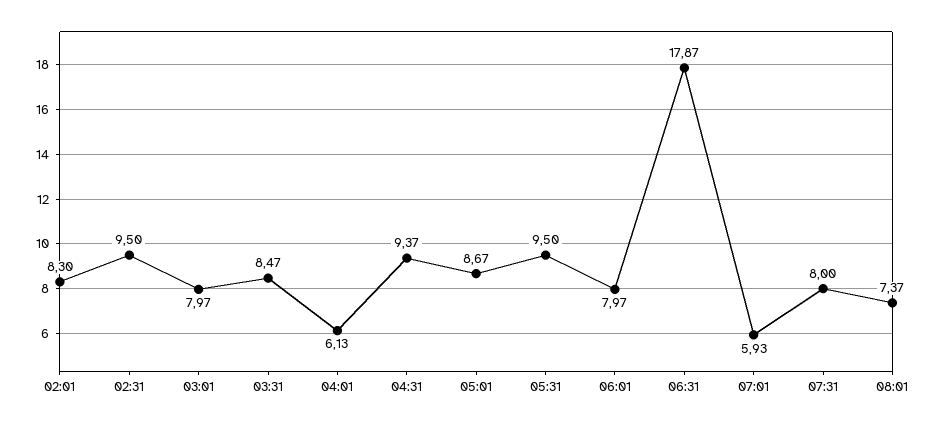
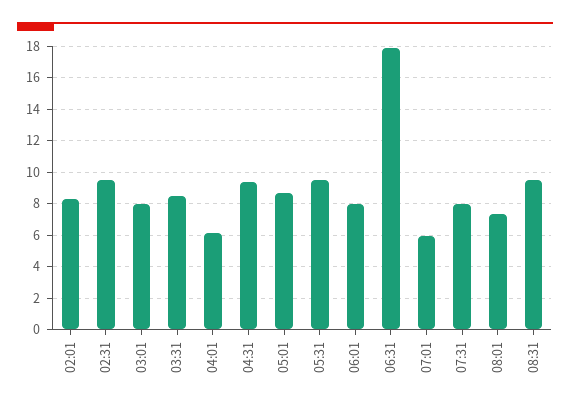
08:31: none -> 9.5

